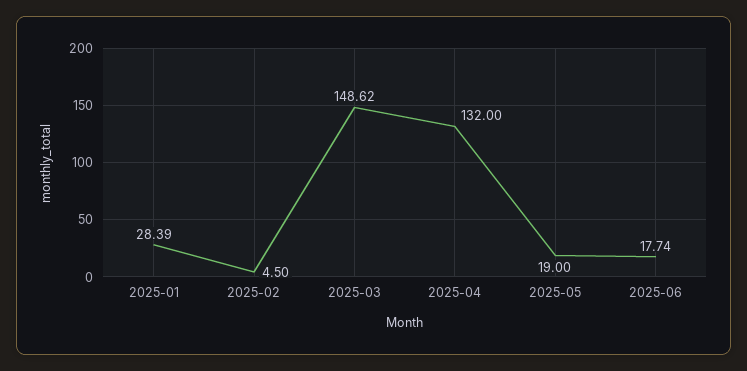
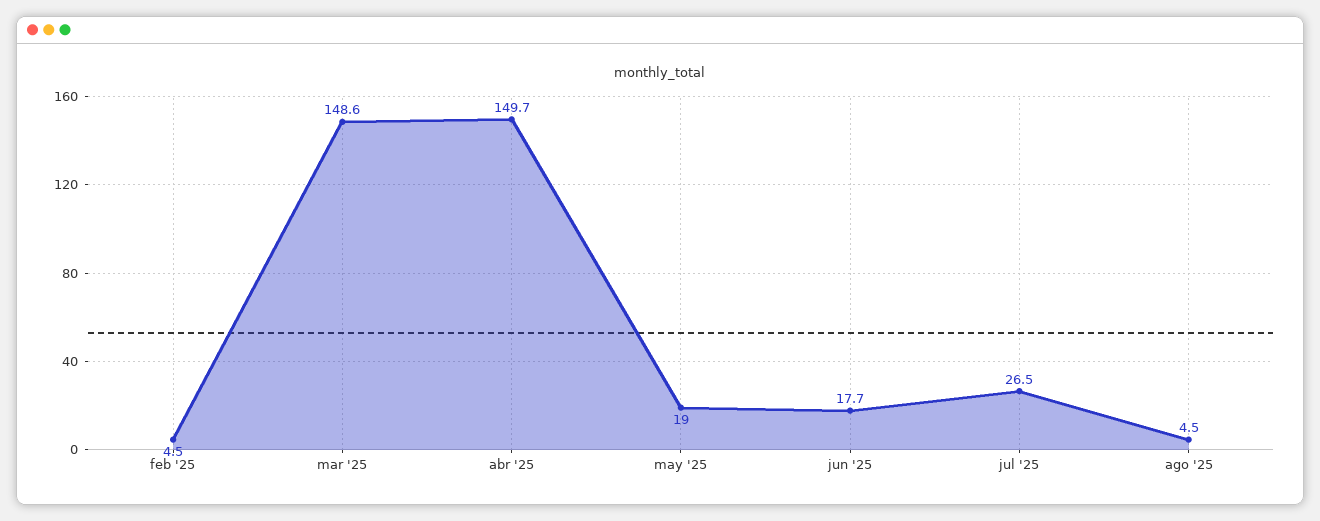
2025-01: 28.39 -> none
2025-04: 132 -> 149.7
jul '25: none -> 26.5
ago '25: none -> 4.5

